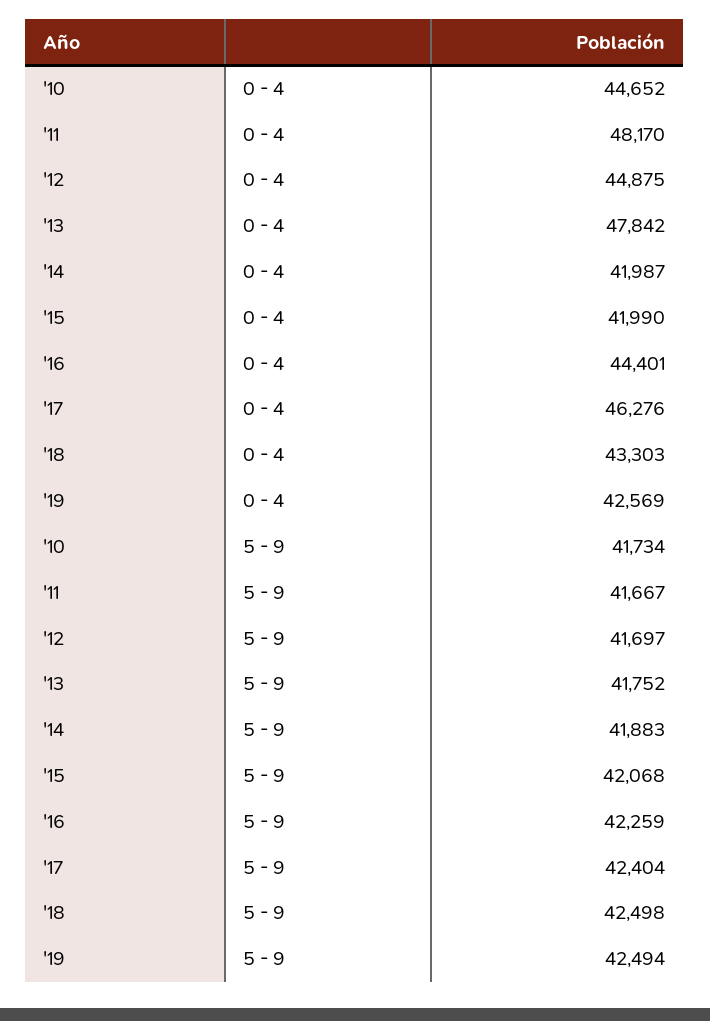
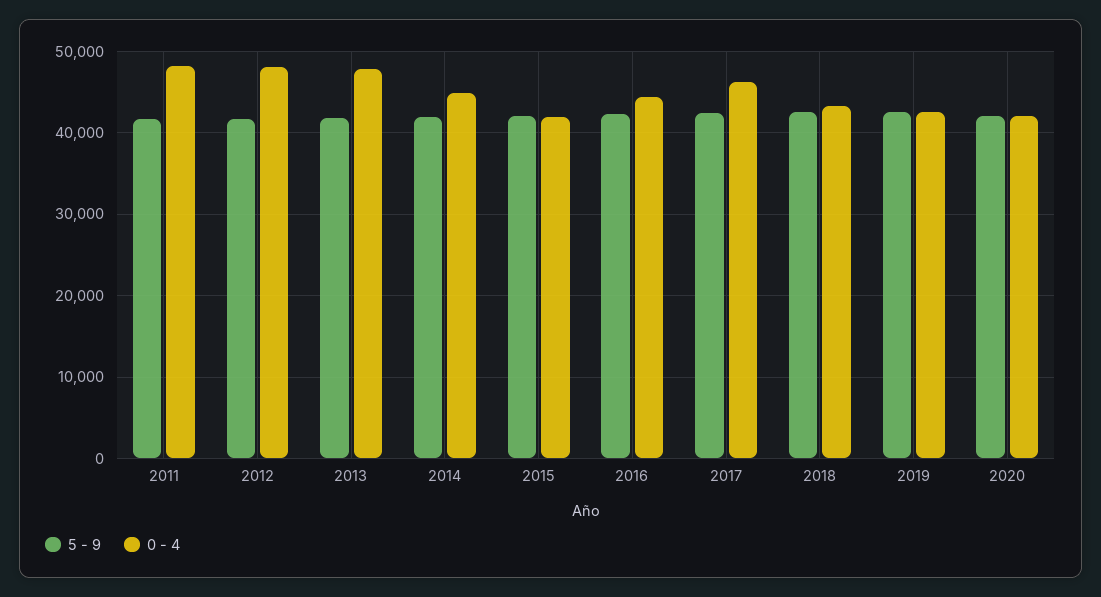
0 - 4, '10: 44652 -> none
0 - 4, '12: 44875 -> 48000
0 - 4, '14: 41987 -> 45000
5 - 9, '10: 41734 -> none
5 - 9, 2020: none -> 42000
0 - 4, 2020: none -> 42000

